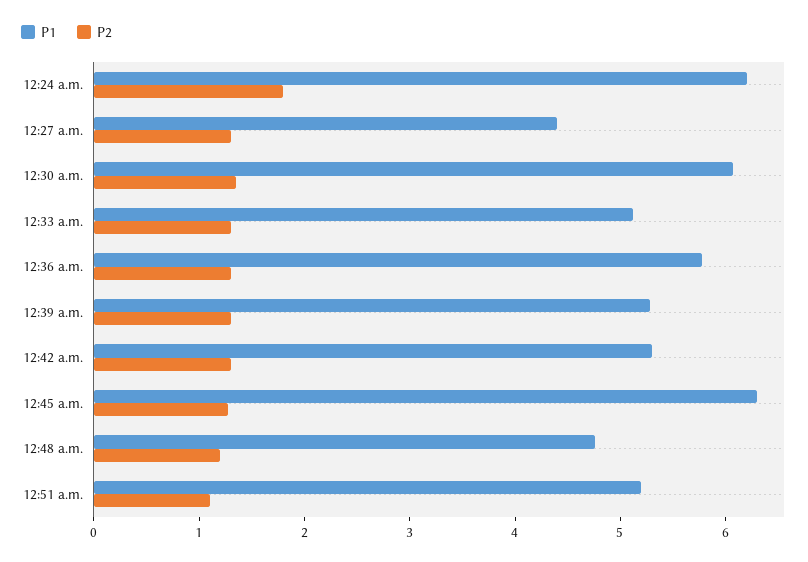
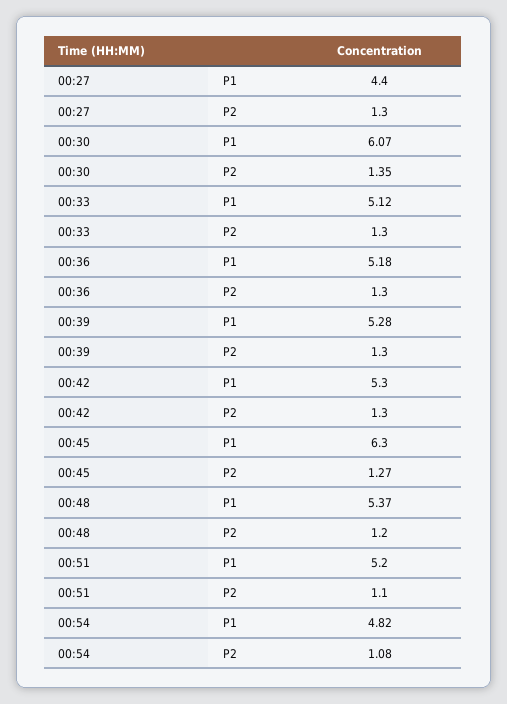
P1, 12:24 a.m.: 6.2 -> none
P2, 12:24 a.m.: 1.8 -> none
P1, 12:36 a.m.: 5.8 -> 5.18
P1, 12:48 a.m.: 4.8 -> 5.37
P1, 00:54: none -> 4.82
P2, 00:54: none -> 1.08

